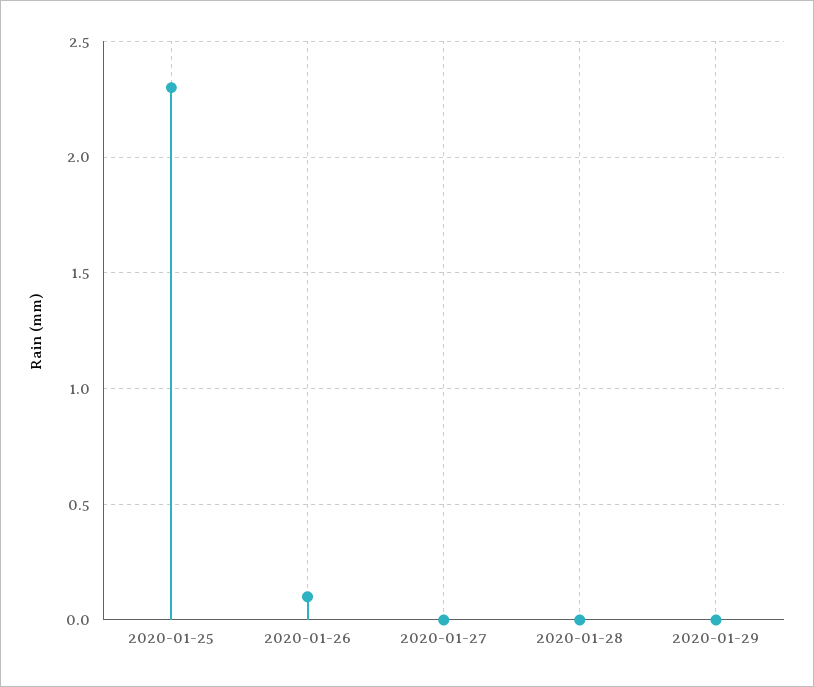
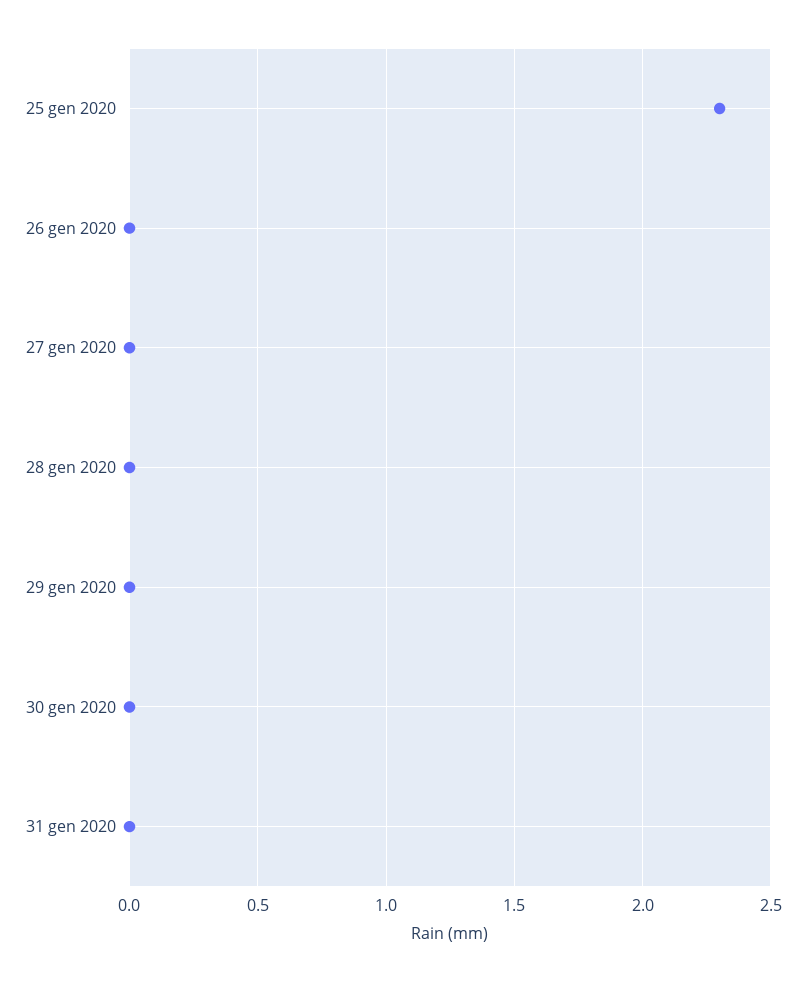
2020-01-26: 0.1 -> 0
30 gen 2020: none -> 0
31 gen 2020: none -> 0

